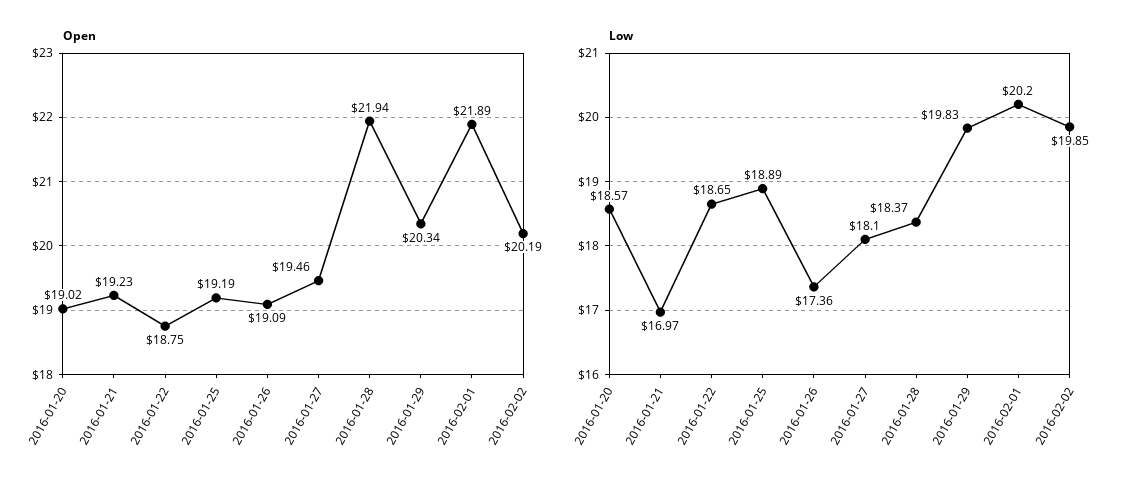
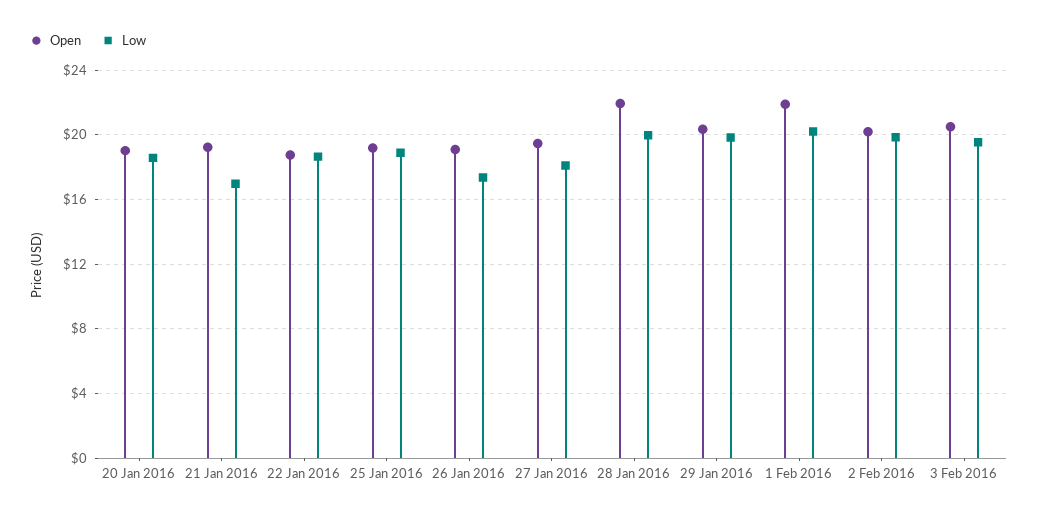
Low, 2016-01-28: 18.37 -> 20
Open, 3 Feb 2016: none -> 20.5
Low, 3 Feb 2016: none -> 19.5

